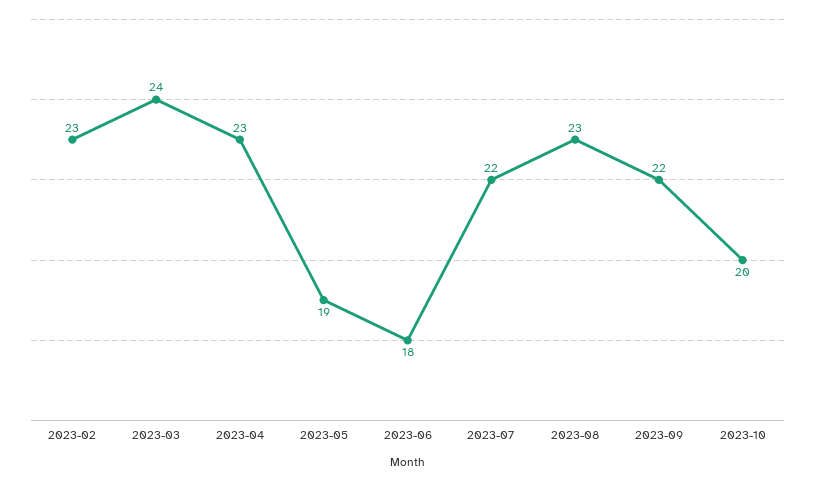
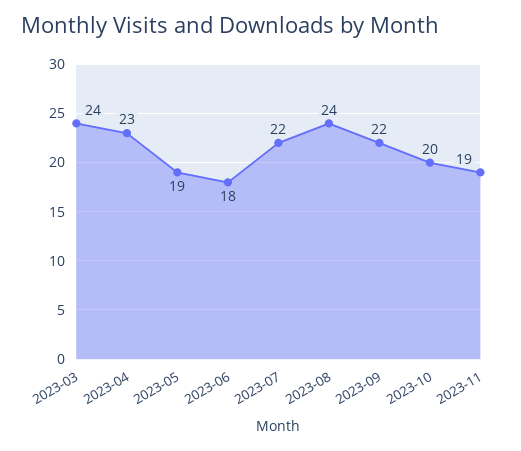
2023-02: 23 -> none
2023-08: 23 -> 24
2023-11: none -> 19

